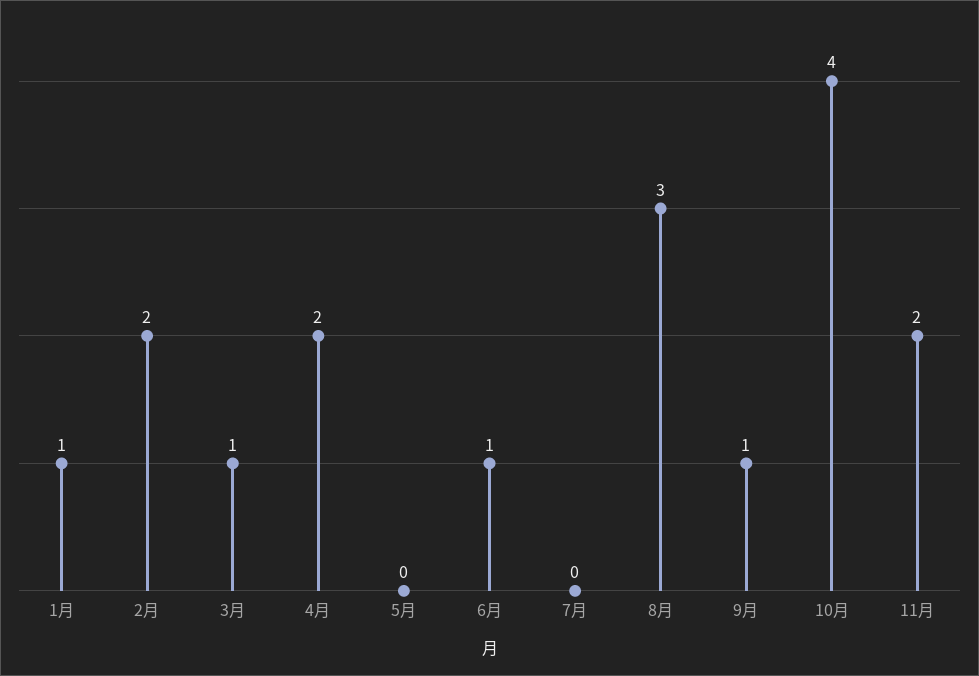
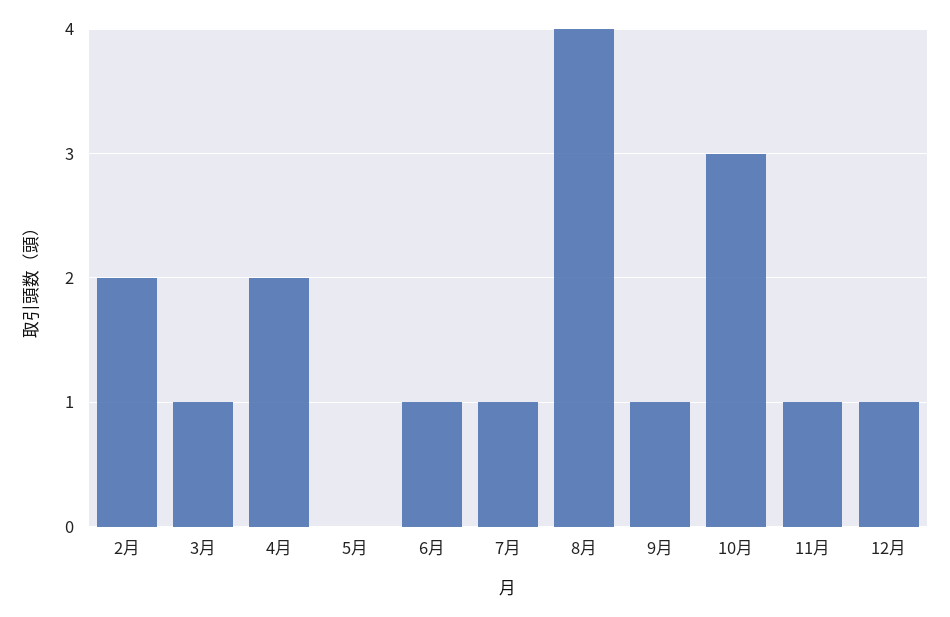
1月: 1 -> none
7月: 0 -> 1
8月: 3 -> 4
10月: 4 -> 3
11月: 2 -> 1
12月: none -> 1

